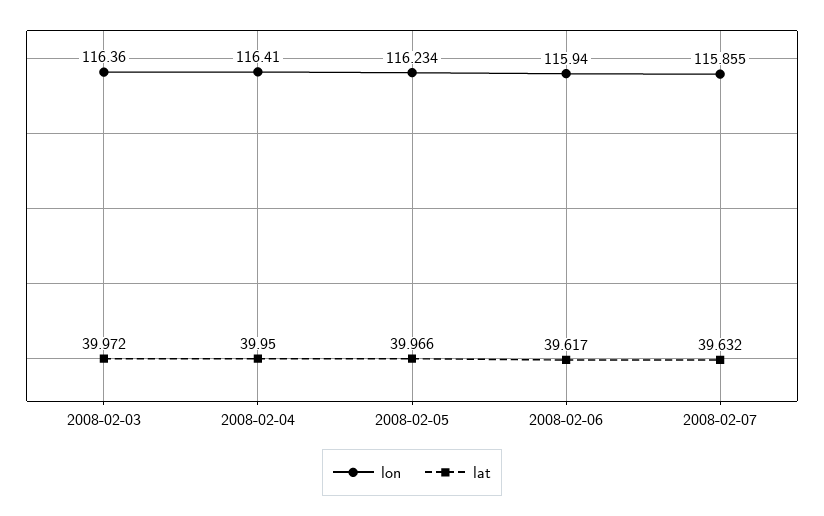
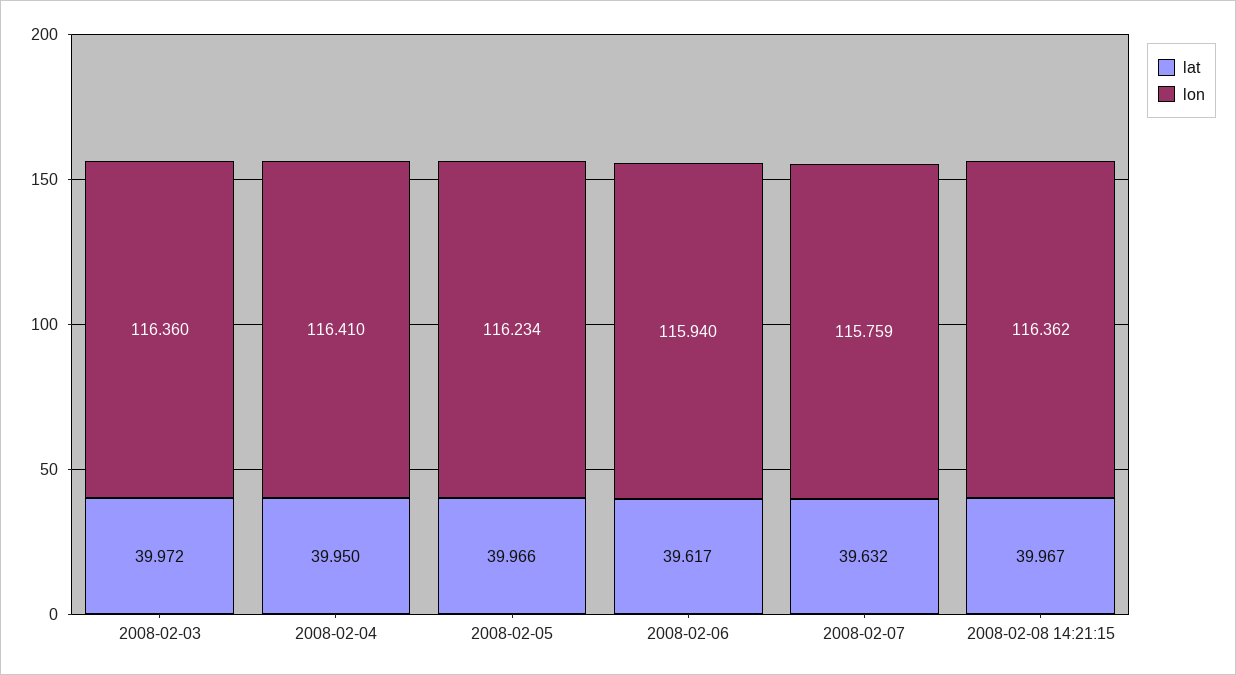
lon, 2008-02-07: 115.855 -> 115.759
lat, 2008-02-08 14:21:15: none -> 39.967
lon, 2008-02-08 14:21:15: none -> 116.362

